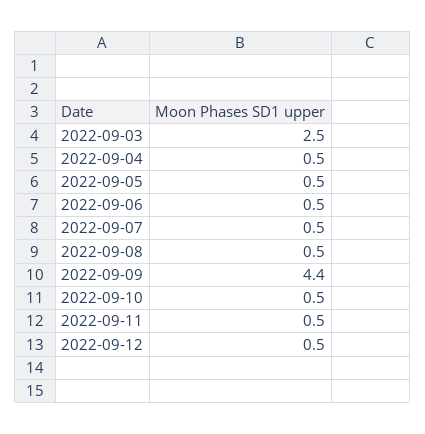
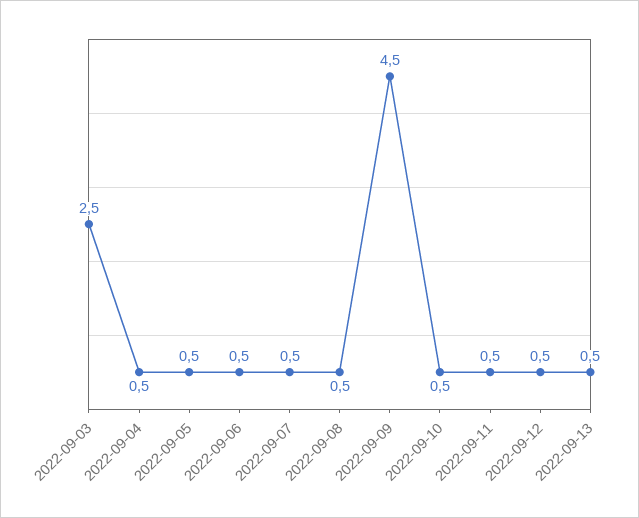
2022-09-09: 4.4 -> 4.5
2022-09-13: none -> 0.5

